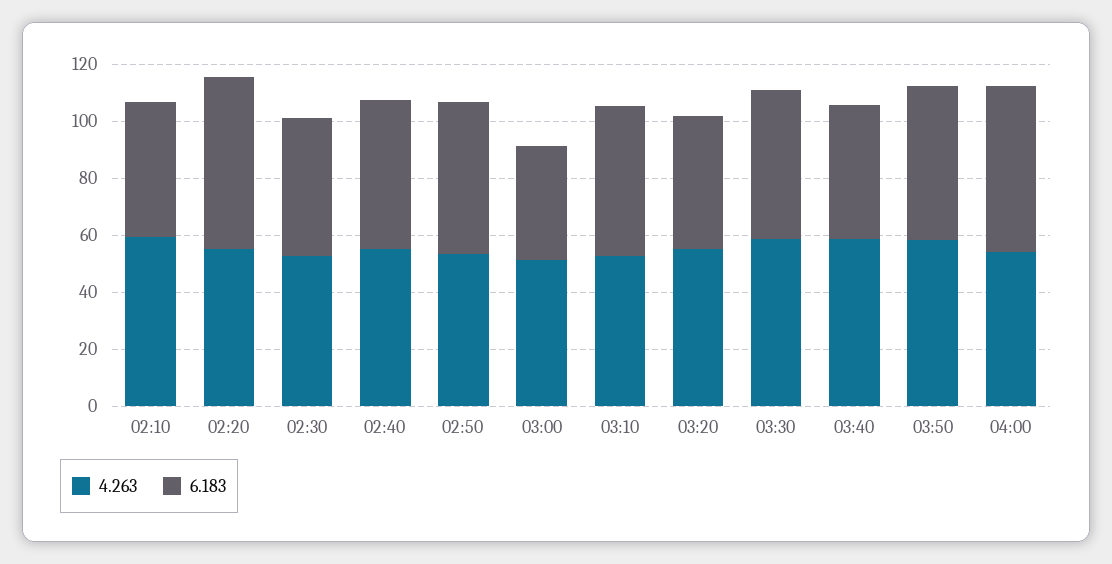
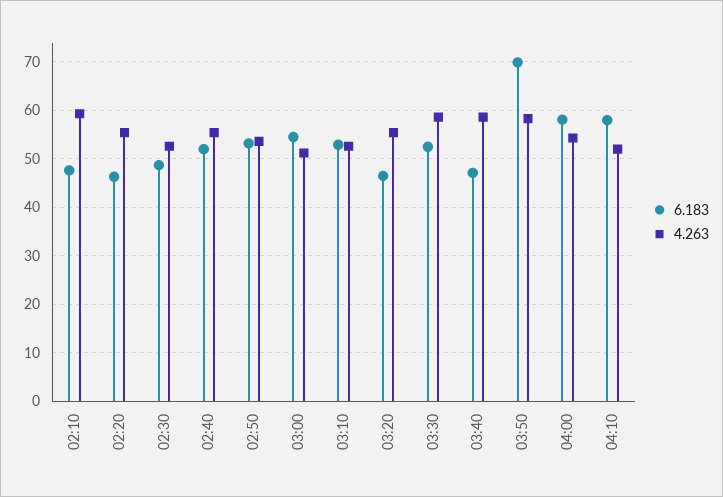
6.183, 02:20: 60 -> 46
6.183, 03:00: 40 -> 54
6.183, 03:50: 55 -> 70
6.183, 04:10: none -> 58
4.263, 04:10: none -> 52

